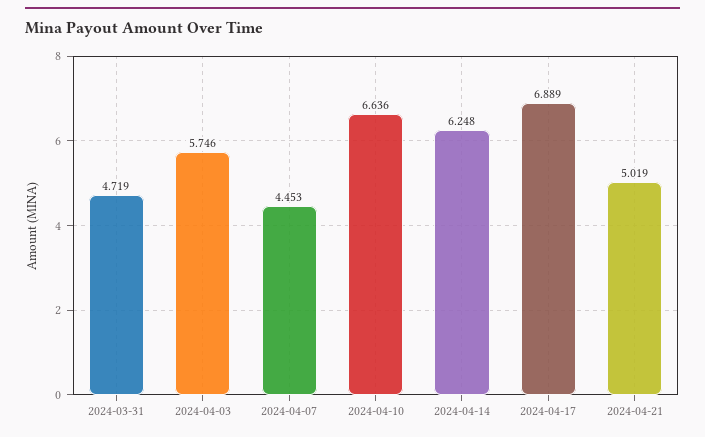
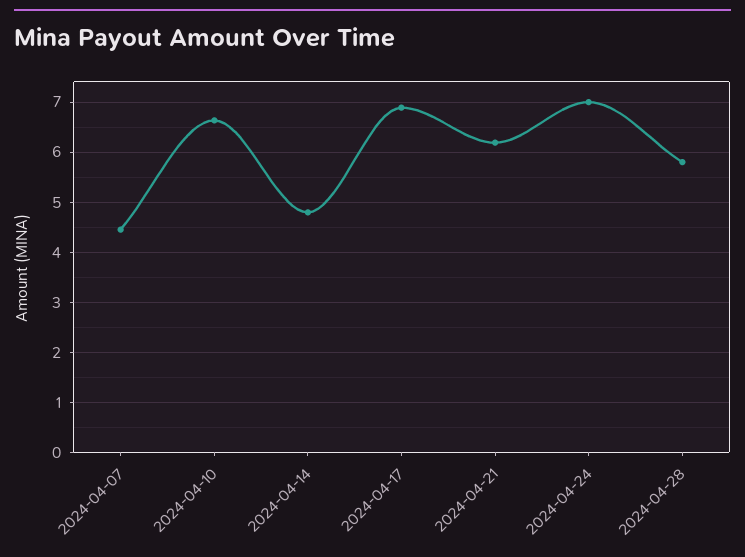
2024-03-31: 4.719 -> none
2024-04-03: 5.746 -> none
2024-04-14: 6.248 -> 4.8
2024-04-21: 5.019 -> 6.2
2024-04-24: none -> 7
2024-04-28: none -> 5.8

